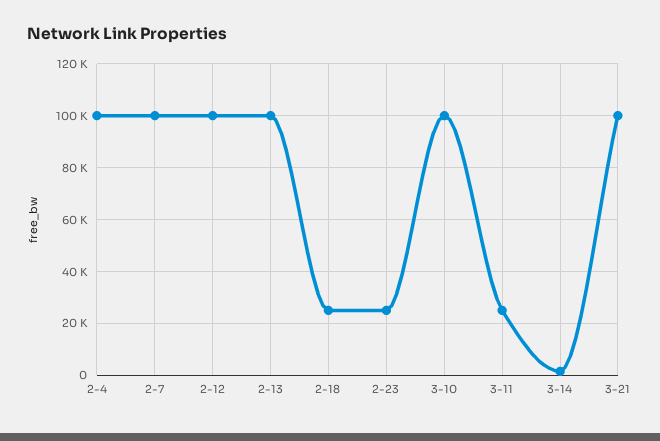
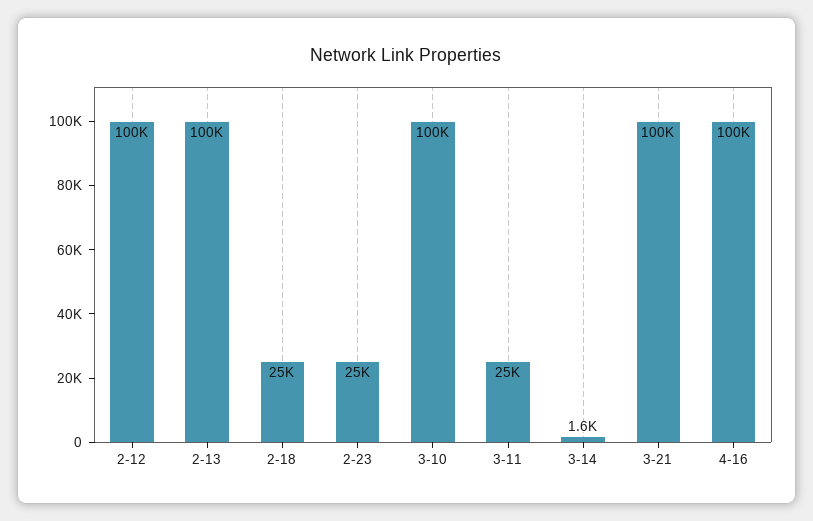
2-4: 100000 -> none
2-7: 100000 -> none
4-16: none -> 100000

